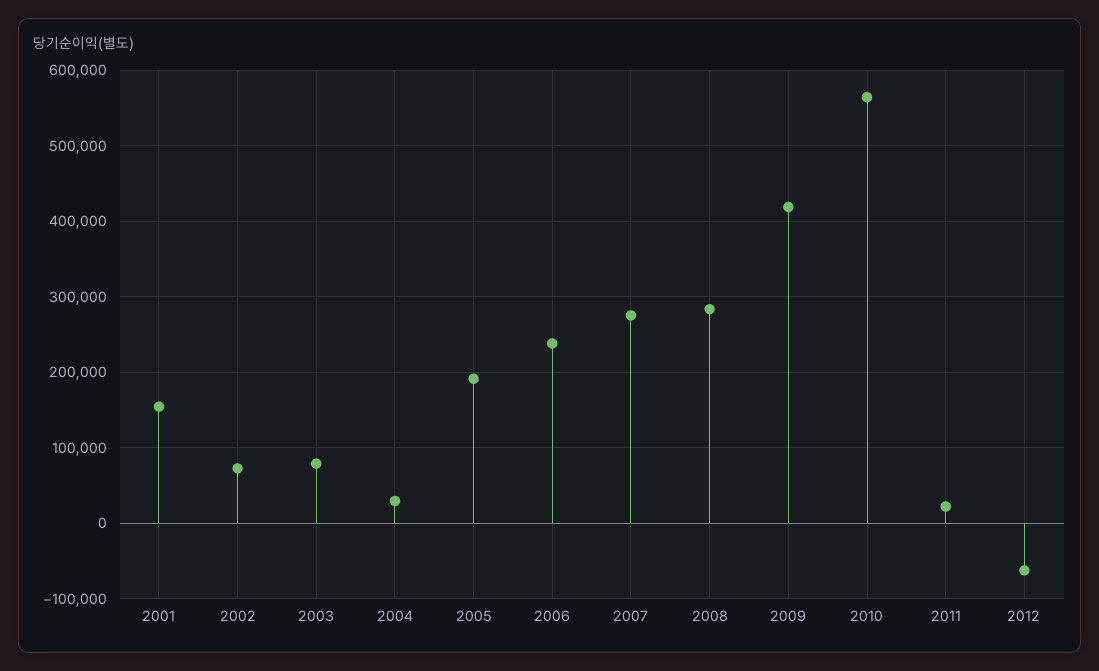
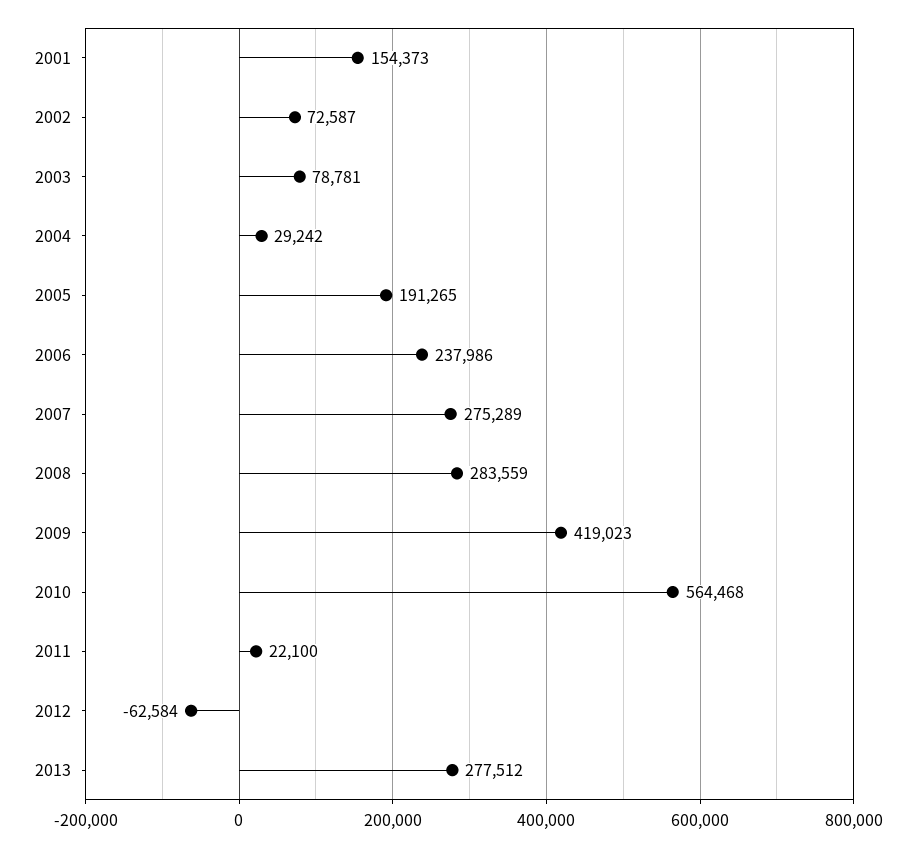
2013: none -> 277512

